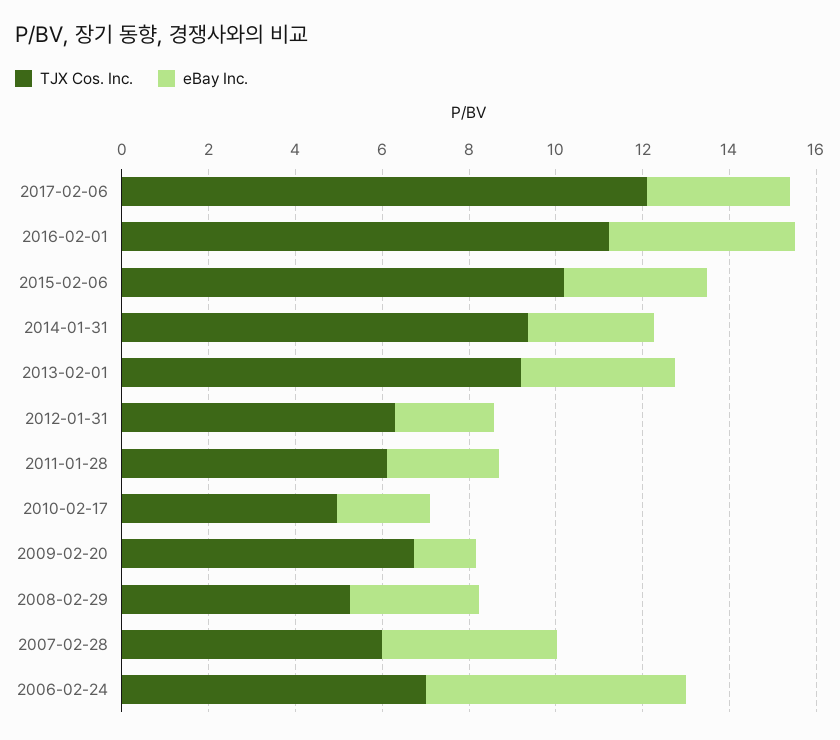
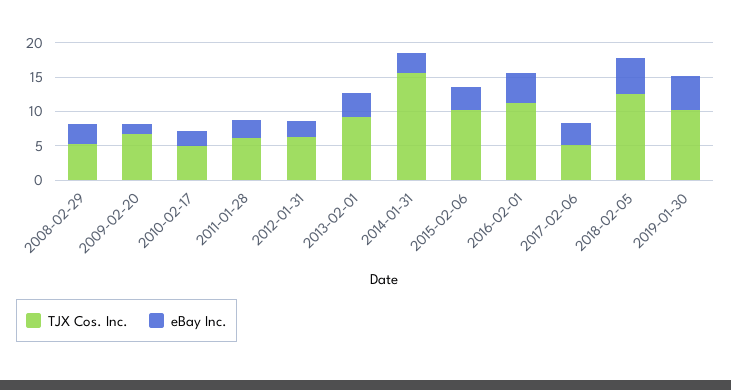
TJX Cos. Inc., 2017-02-06: 12 -> 5
TJX Cos. Inc., 2014-01-31: 9.5 -> 15
TJX Cos. Inc., 2007-02-28: 6 -> none
eBay Inc., 2007-02-28: 4 -> none
TJX Cos. Inc., 2006-02-24: 7 -> none
eBay Inc., 2006-02-24: 6 -> none
TJX Cos. Inc., 2018-02-05: none -> 12.5
eBay Inc., 2018-02-05: none -> 5
TJX Cos. Inc., 2019-01-30: none -> 10
eBay Inc., 2019-01-30: none -> 5

